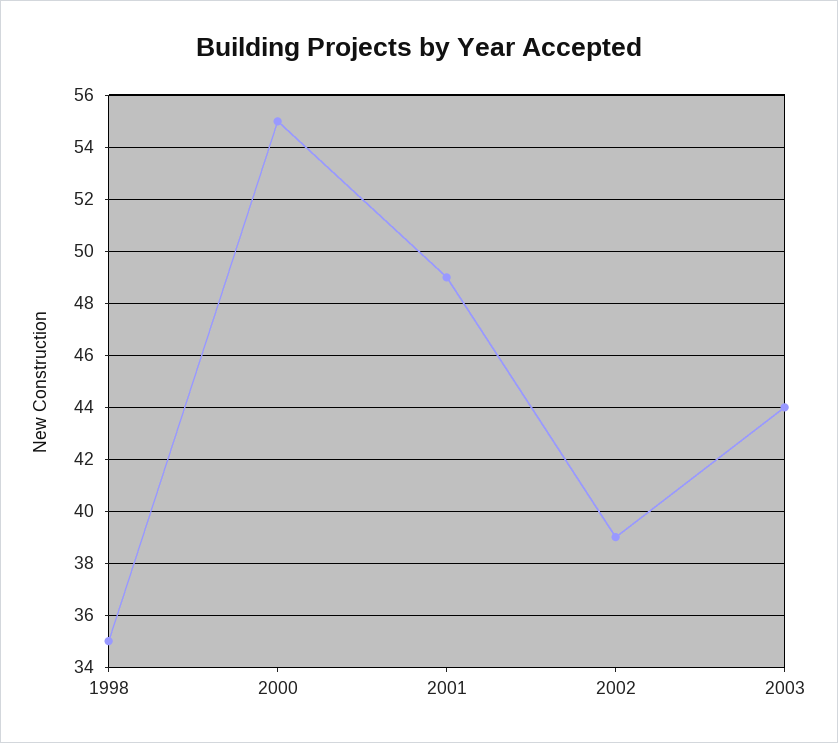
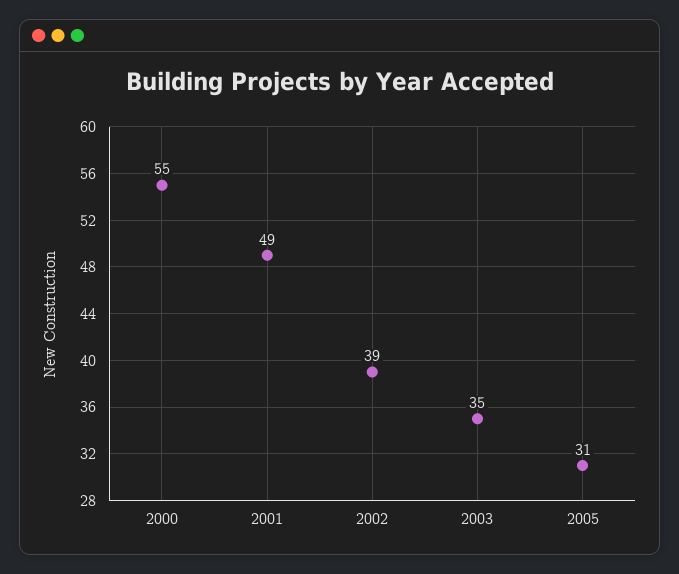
1998: 35 -> none
2003: 44 -> 35
2005: none -> 31

